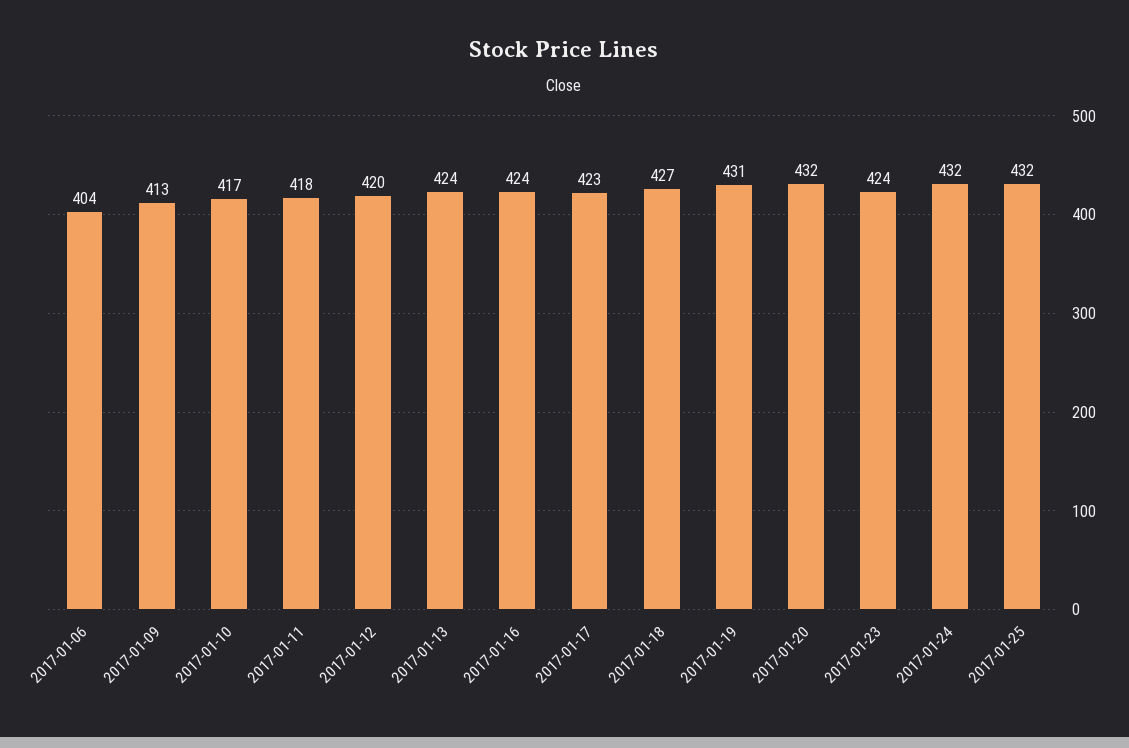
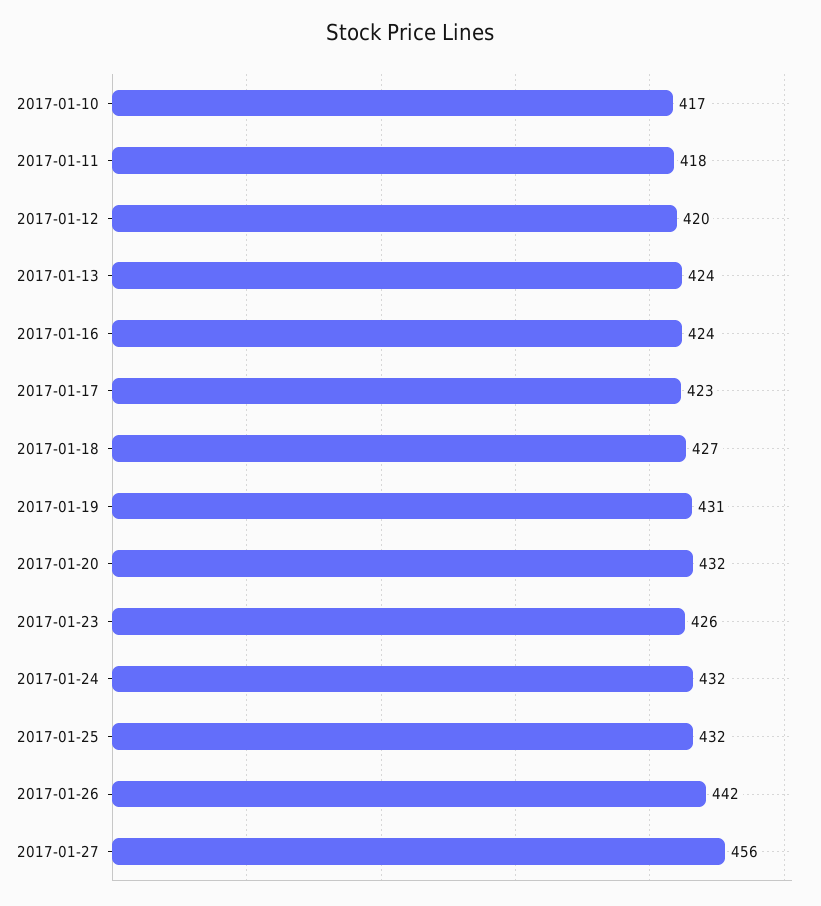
2017-01-06: 404 -> none
2017-01-09: 413 -> none
2017-01-23: 424 -> 426
2017-01-26: none -> 442
2017-01-27: none -> 456

